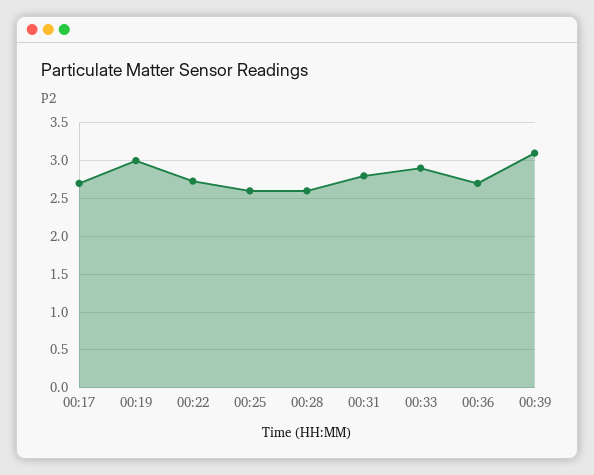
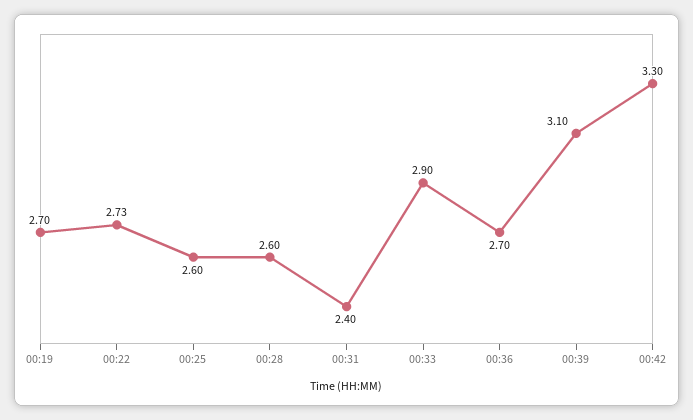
00:17: 2.7 -> none
00:19: 3 -> 2.7
00:31: 2.8 -> 2.4
00:42: none -> 3.3

